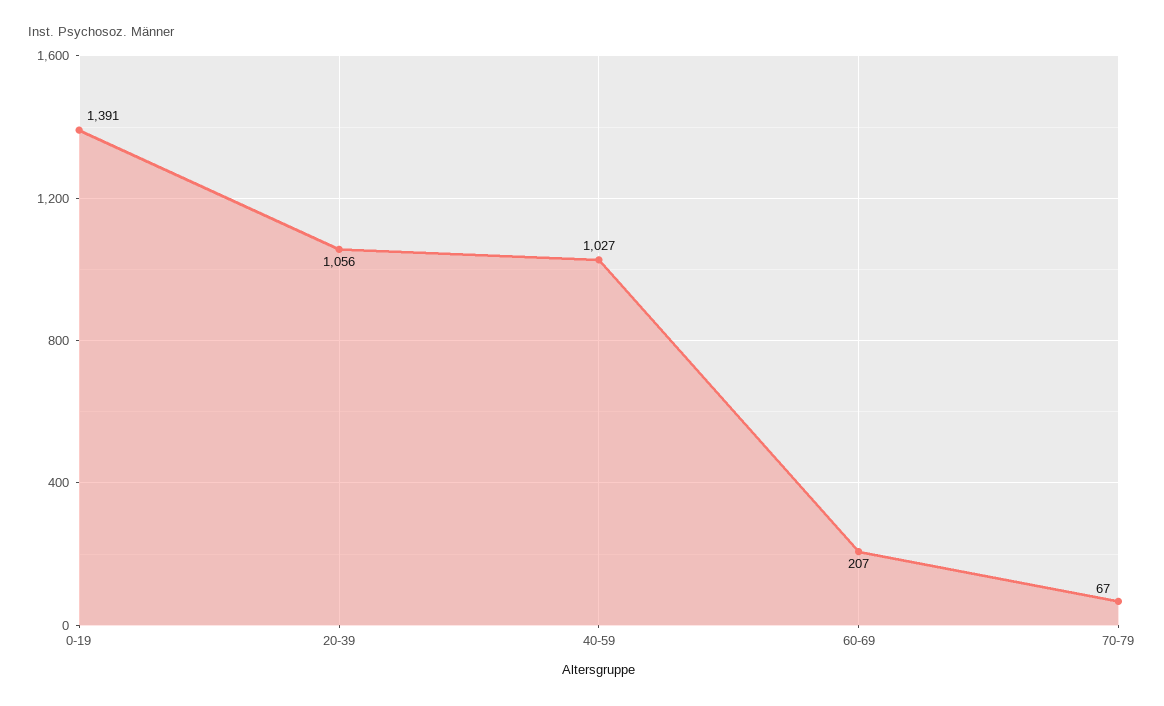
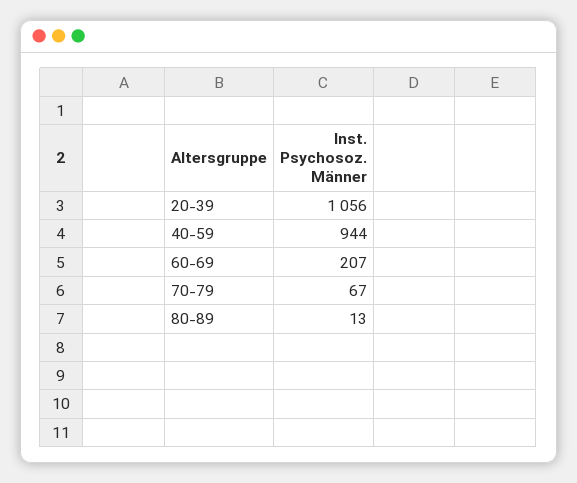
0-19: 1391 -> none
40-59: 1027 -> 944
80-89: none -> 13

